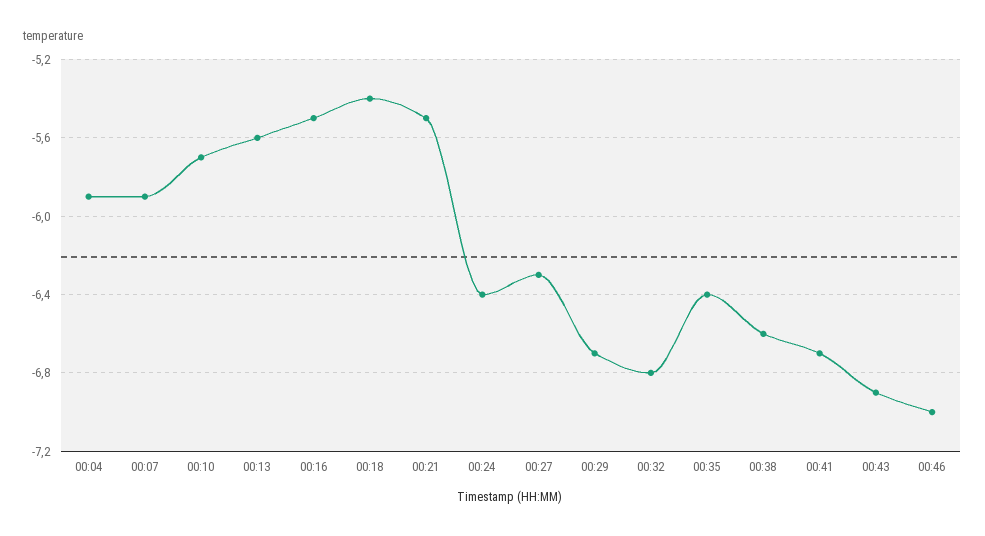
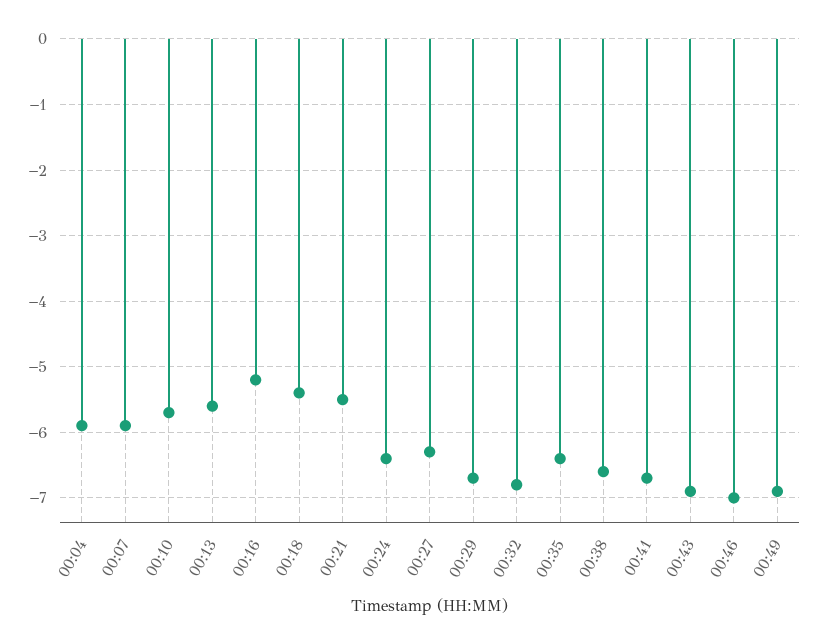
00:16: -5.5 -> -5.2
00:49: none -> -6.9

